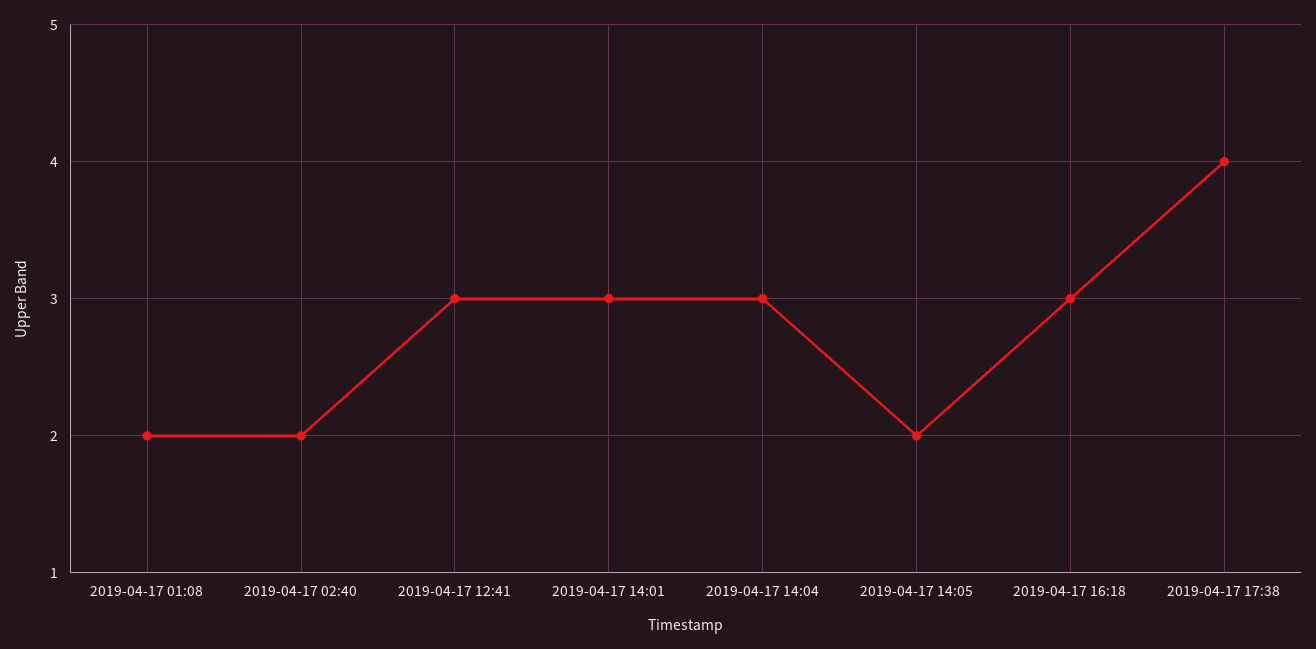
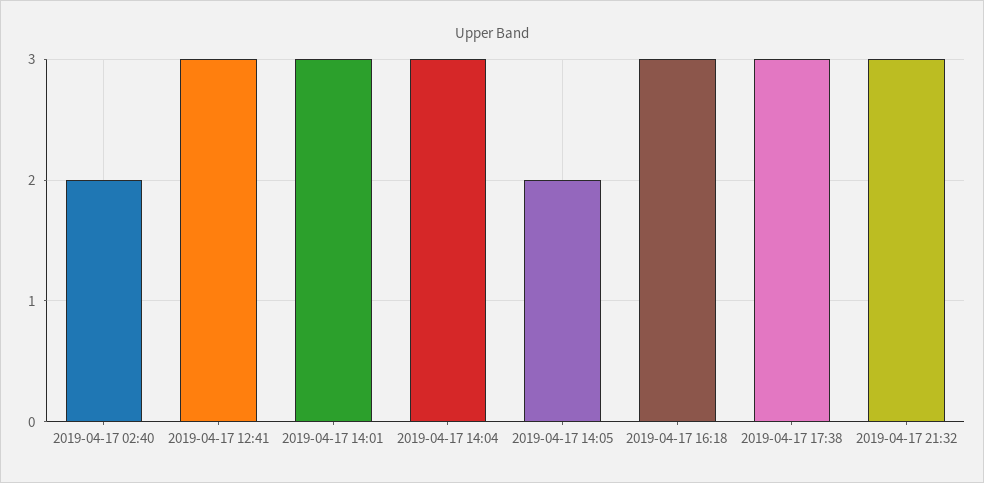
2019-04-17 01:08: 2 -> none
2019-04-17 17:38: 4 -> 3
2019-04-17 21:32: none -> 3

